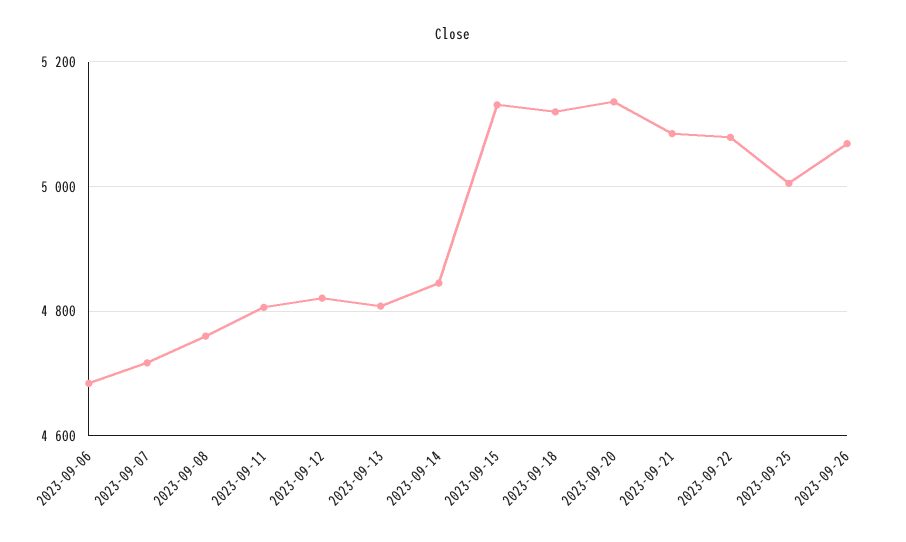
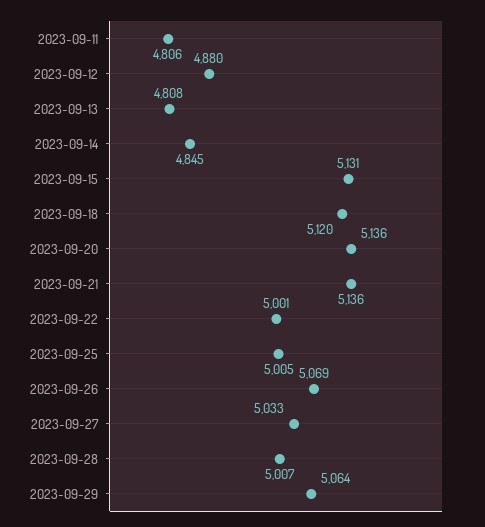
2023-09-06: 4680 -> none
2023-09-07: 4720 -> none
2023-09-08: 4760 -> none
2023-09-12: 4820 -> 4880
2023-09-21: 5080 -> 5136
2023-09-22: 5080 -> 5001
2023-09-27: none -> 5033
2023-09-28: none -> 5007
2023-09-29: none -> 5064

